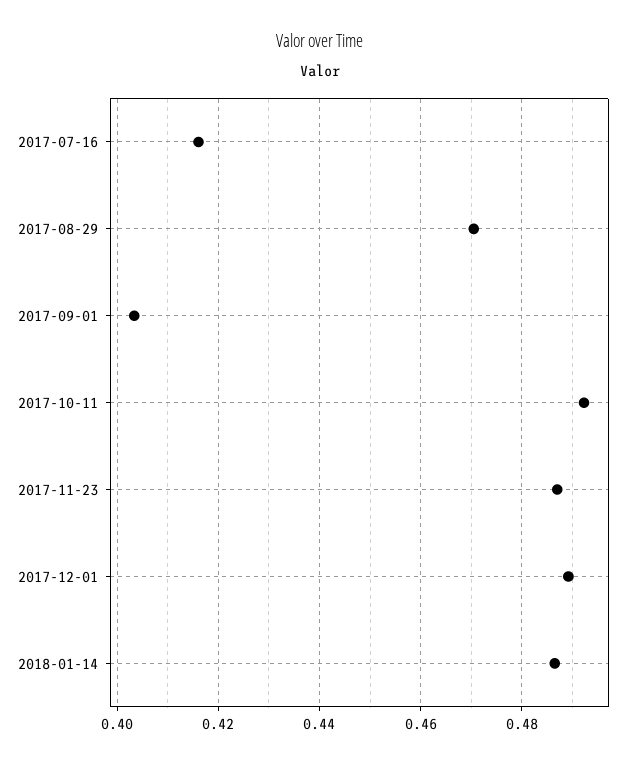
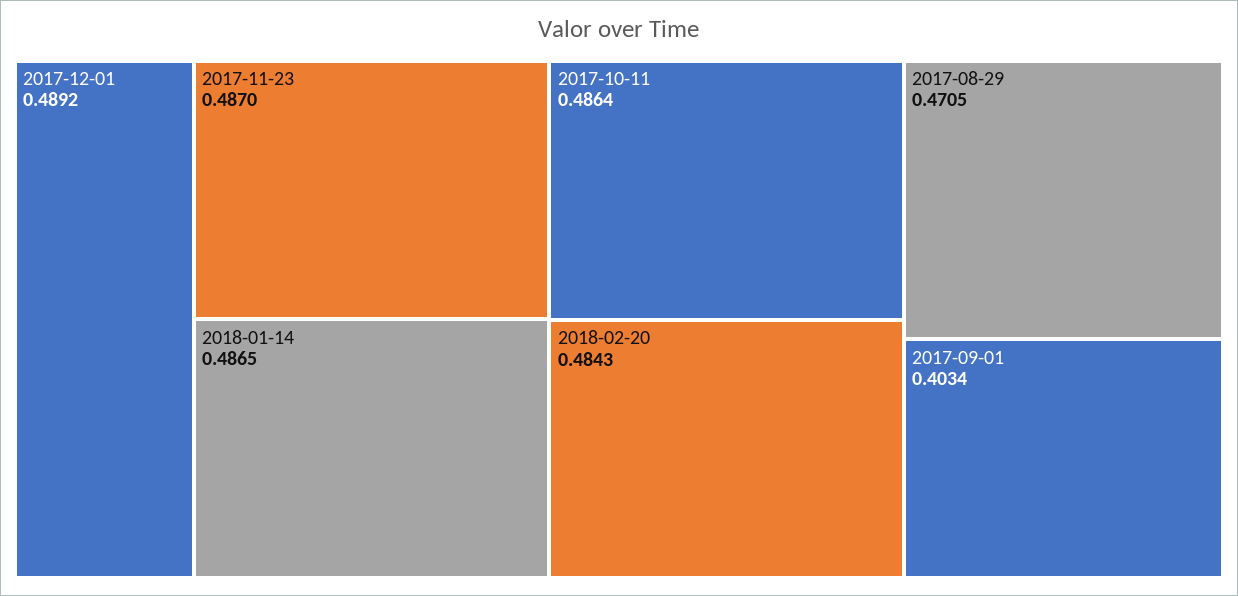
2017-07-16: 0.416 -> none
2017-10-11: 0.492 -> 0.4864
2018-02-20: none -> 0.4843

